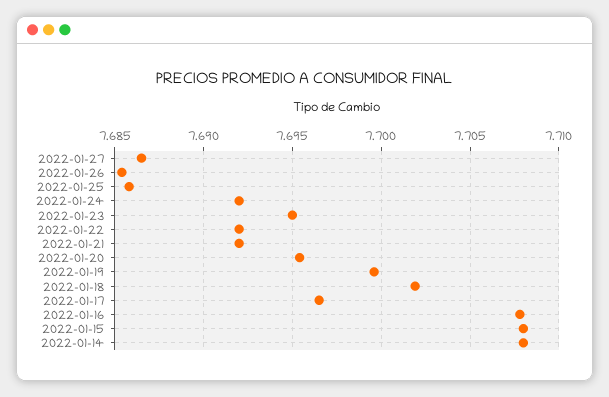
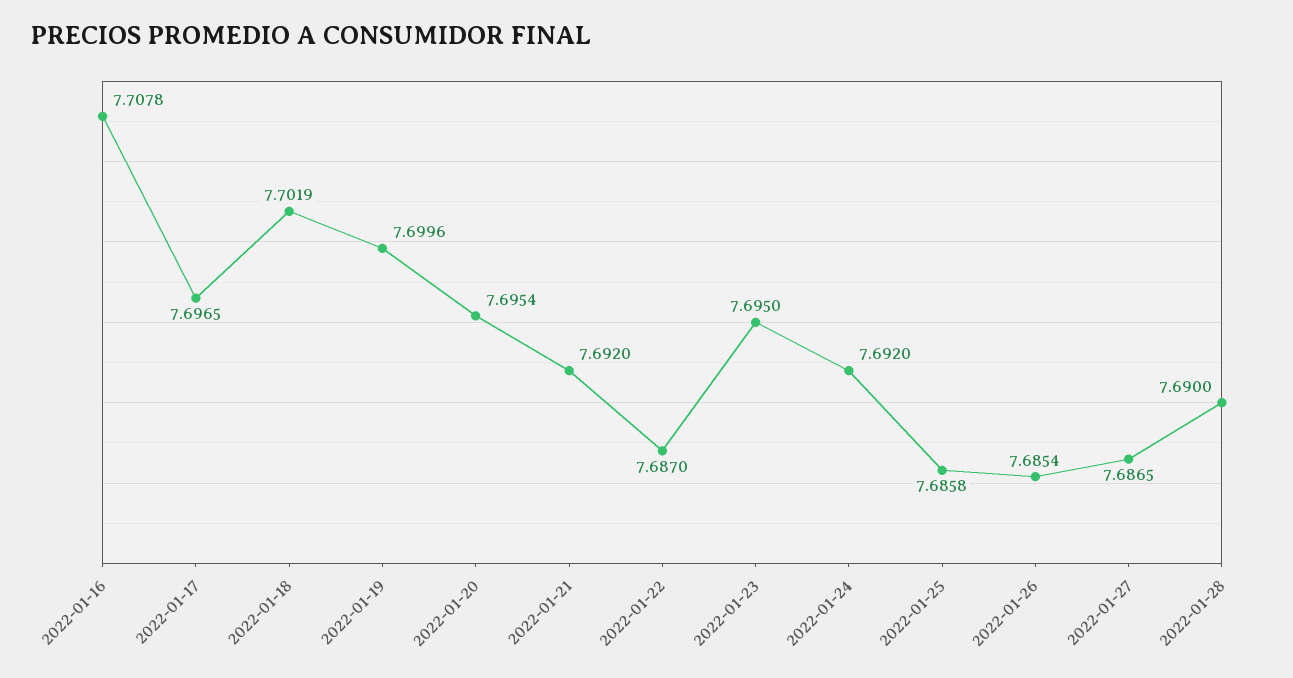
2022-01-22: 7.692 -> 7.687
2022-01-15: 7.708 -> none
2022-01-14: 7.708 -> none
2022-01-28: none -> 7.69

